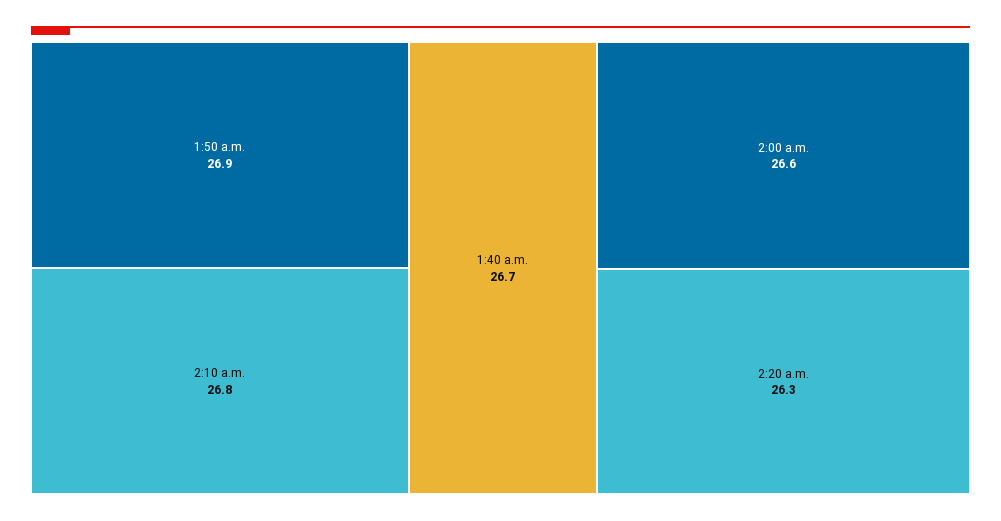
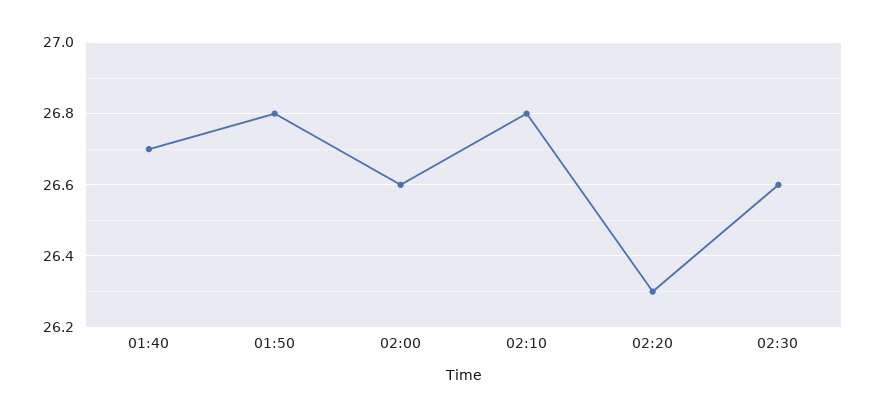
1:50 a.m.: 26.9 -> 26.8
02:30: none -> 26.6

